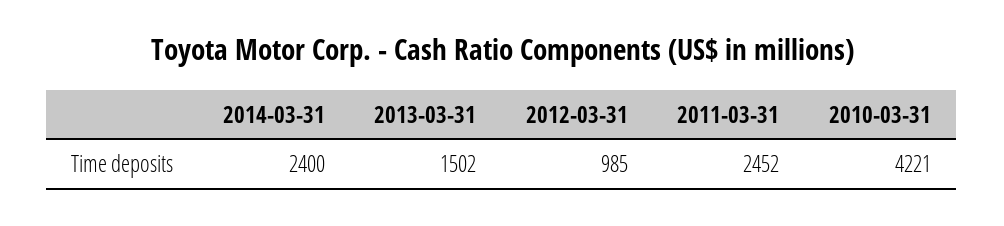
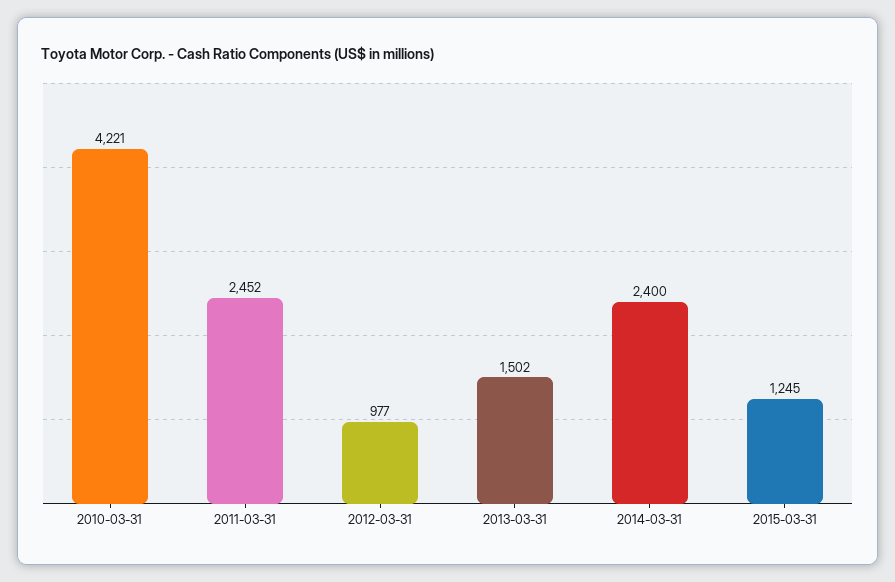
2012-03-31: 985 -> 977
2015-03-31: none -> 1245

